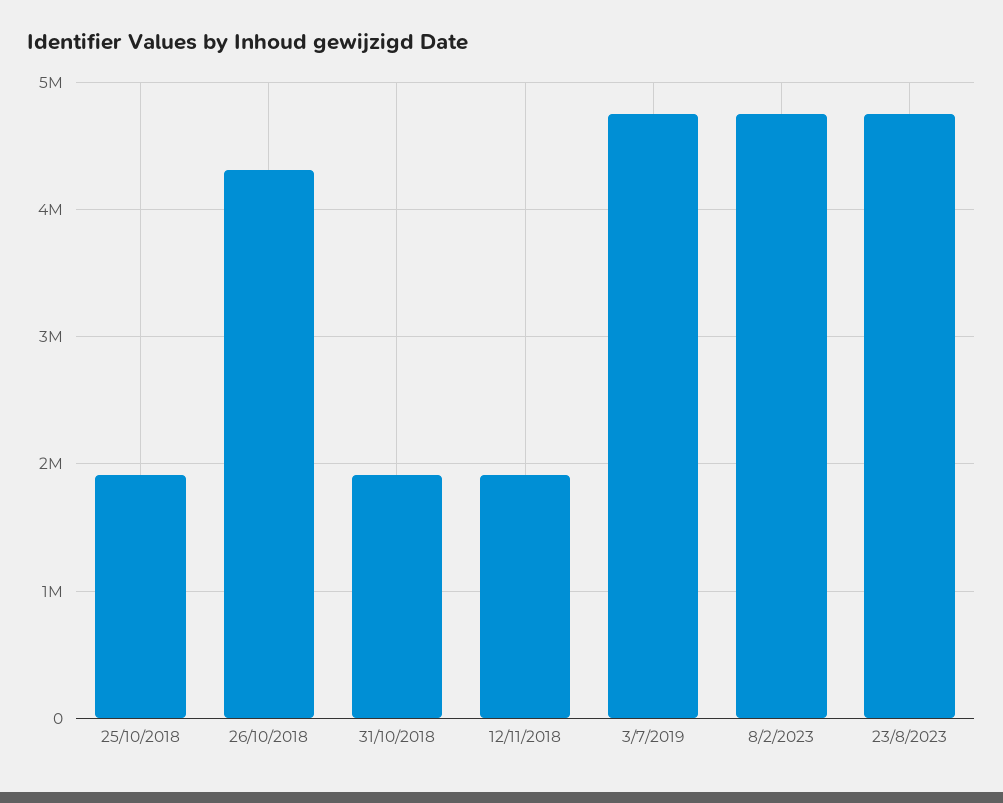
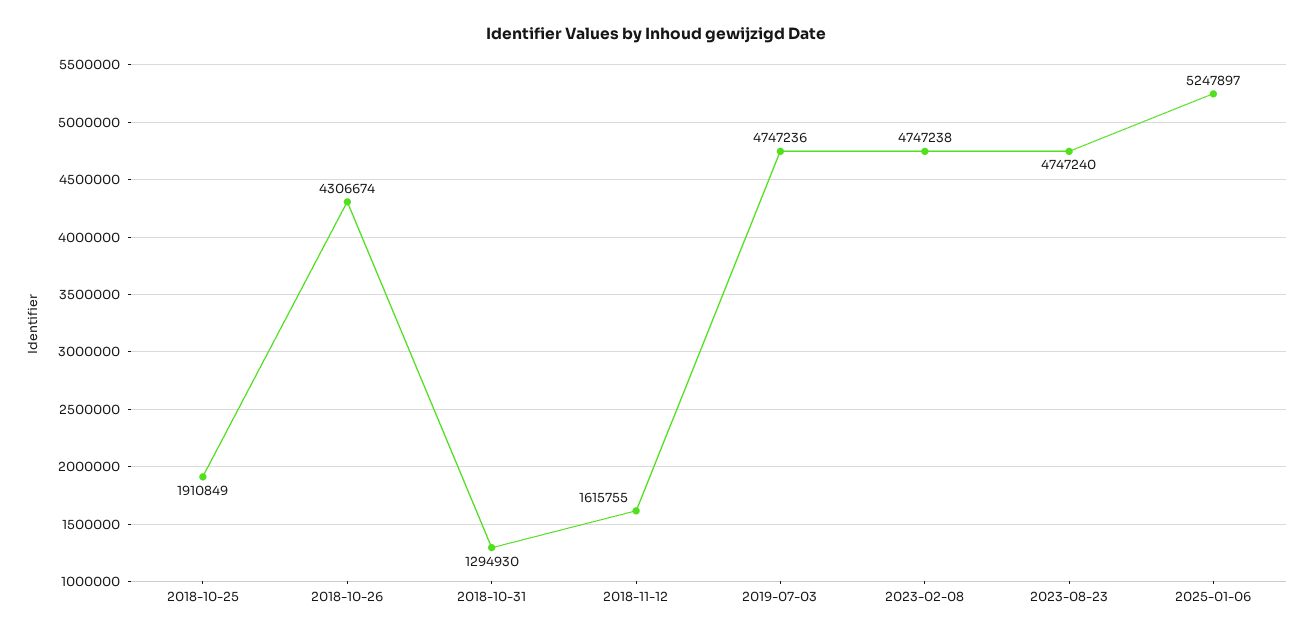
31/10/2018: 1900000 -> 1294930
12/11/2018: 1900000 -> 1615755
2025-01-06: none -> 5247897

